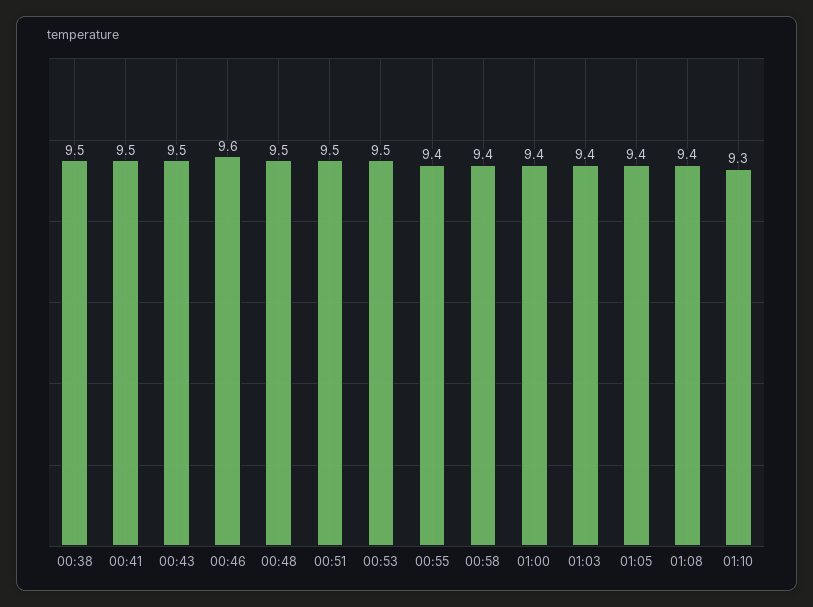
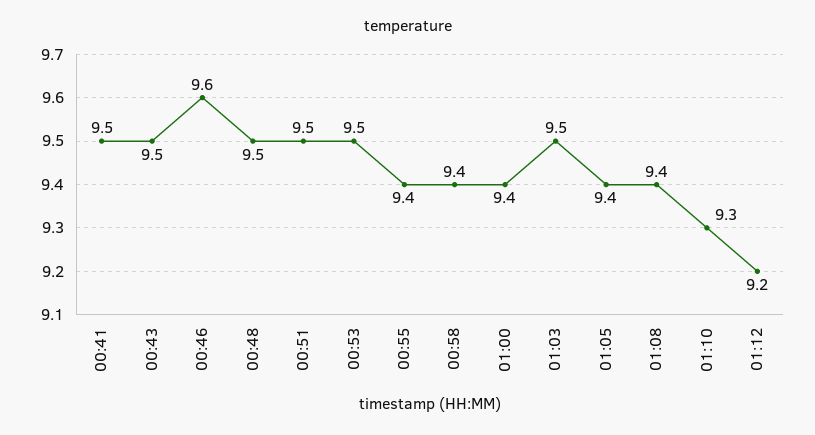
00:38: 9.5 -> none
01:03: 9.4 -> 9.5
01:12: none -> 9.2

